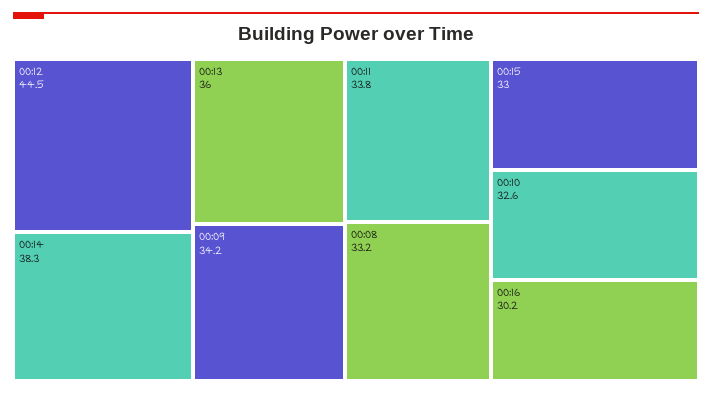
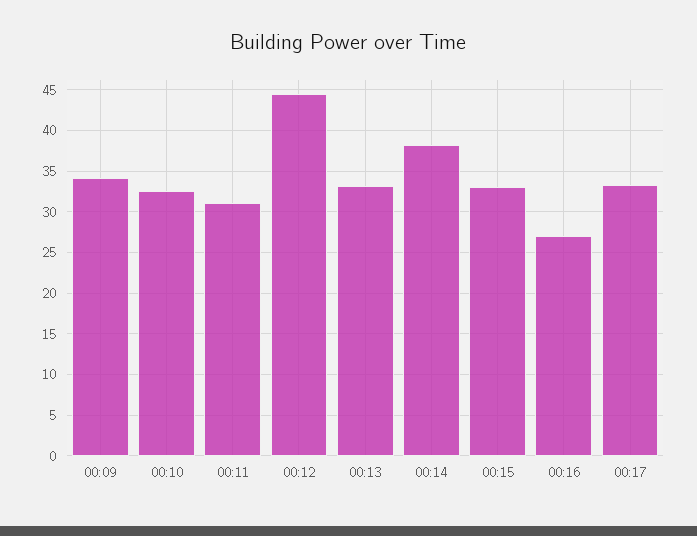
00:13: 36 -> 33
00:11: 33.8 -> 31
00:08: 33.2 -> none
00:16: 30.2 -> 27
00:17: none -> 33

